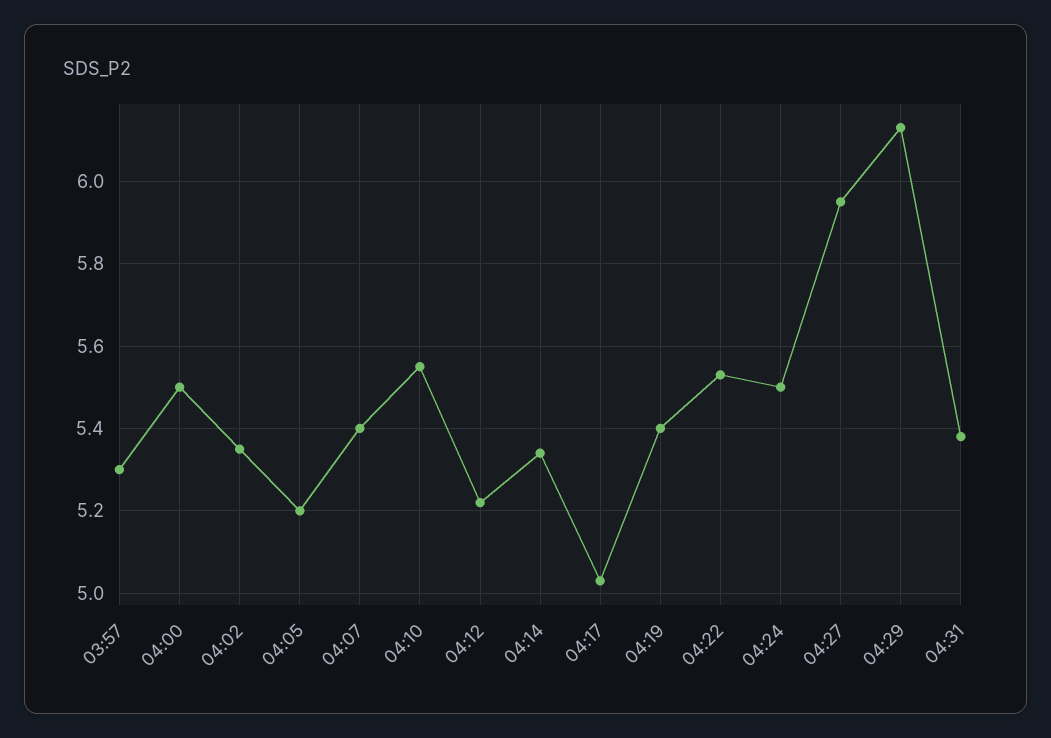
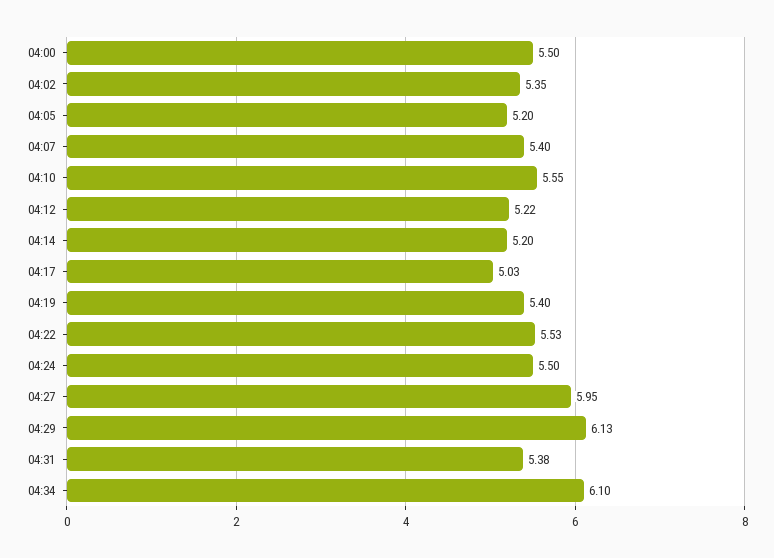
03:57: 5.3 -> none
04:14: 5.35 -> 5.2
04:34: none -> 6.1

